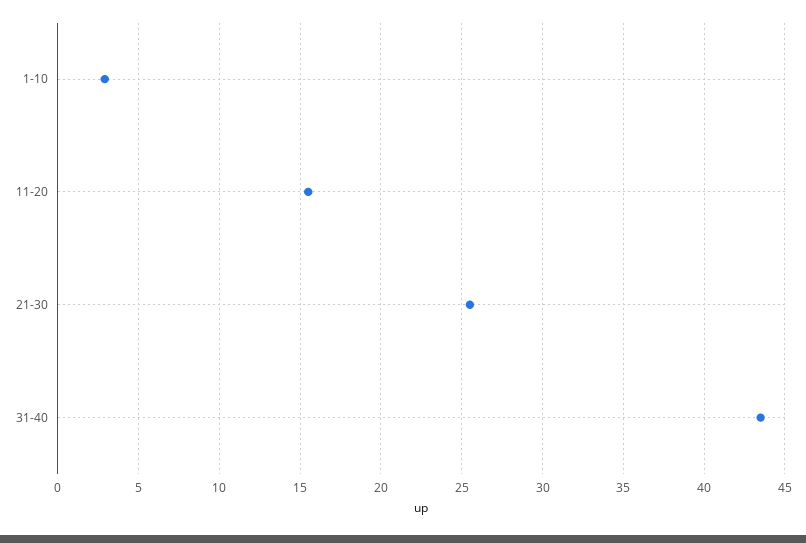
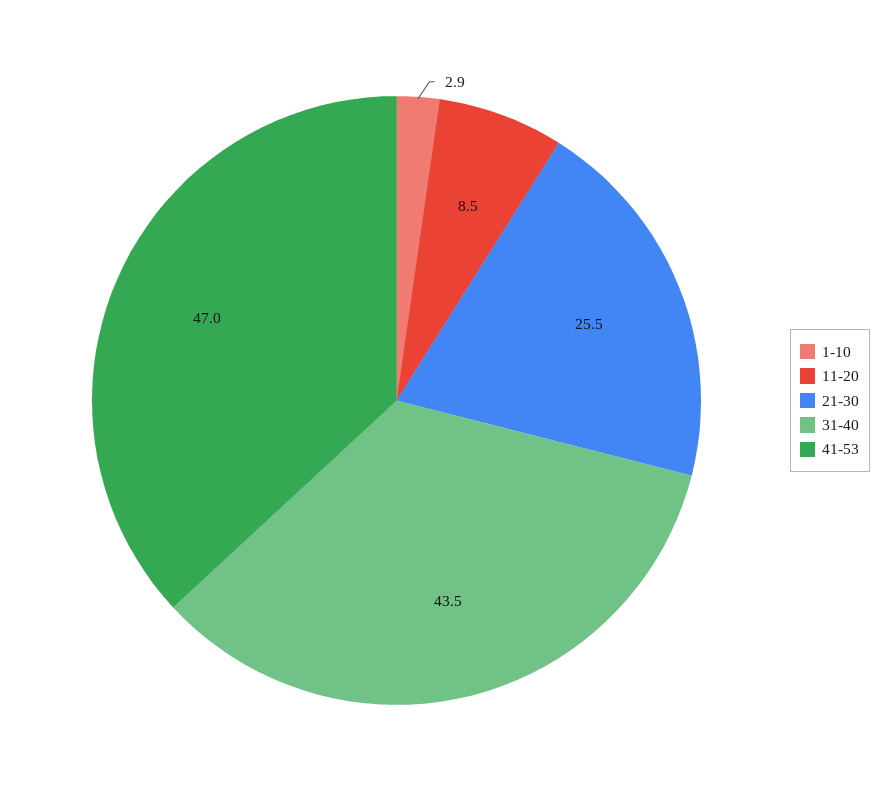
11-20: 15.5 -> 8.5
41-53: none -> 47

